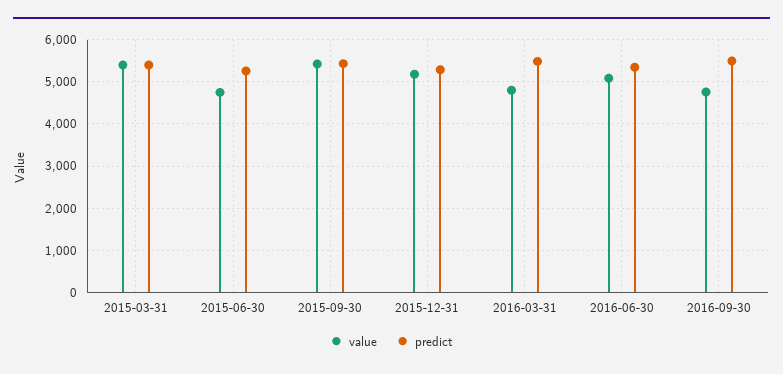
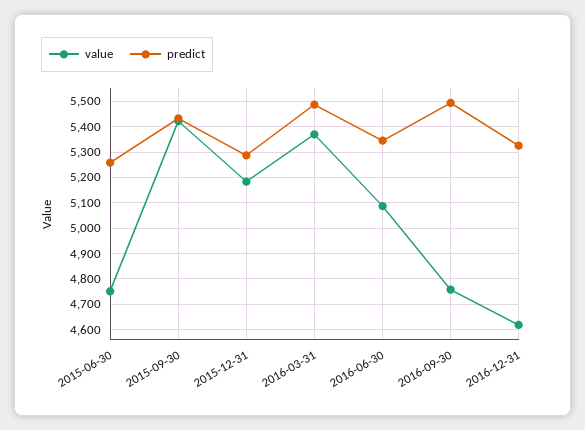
value, 2015-03-31: 5400 -> none
predict, 2015-03-31: 5400 -> none
value, 2016-03-31: 4800 -> 5375
value, 2016-12-31: none -> 4625
predict, 2016-12-31: none -> 5325

